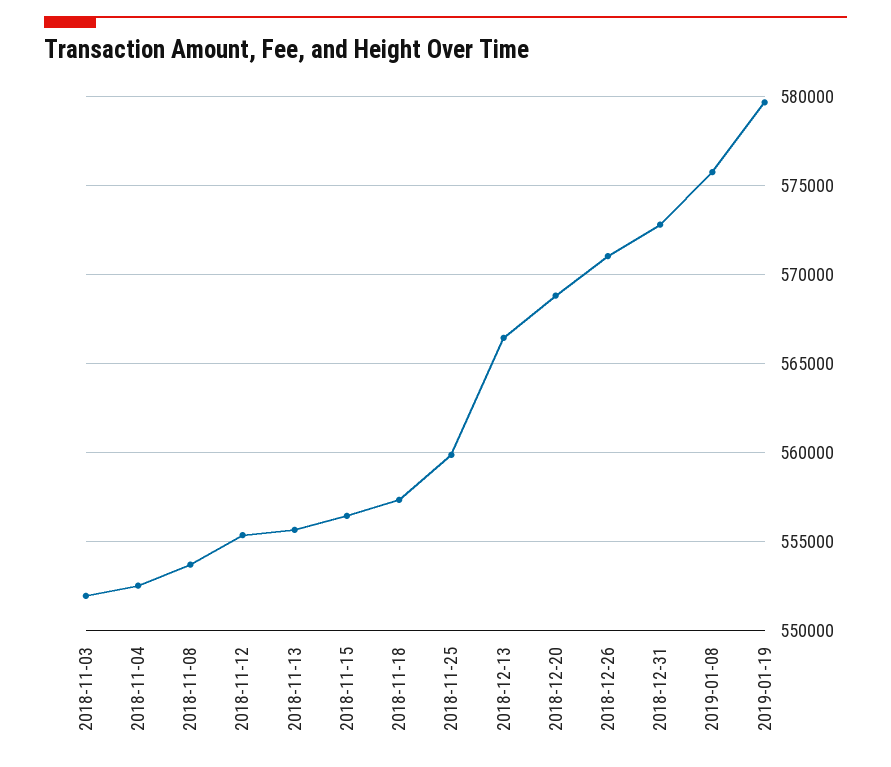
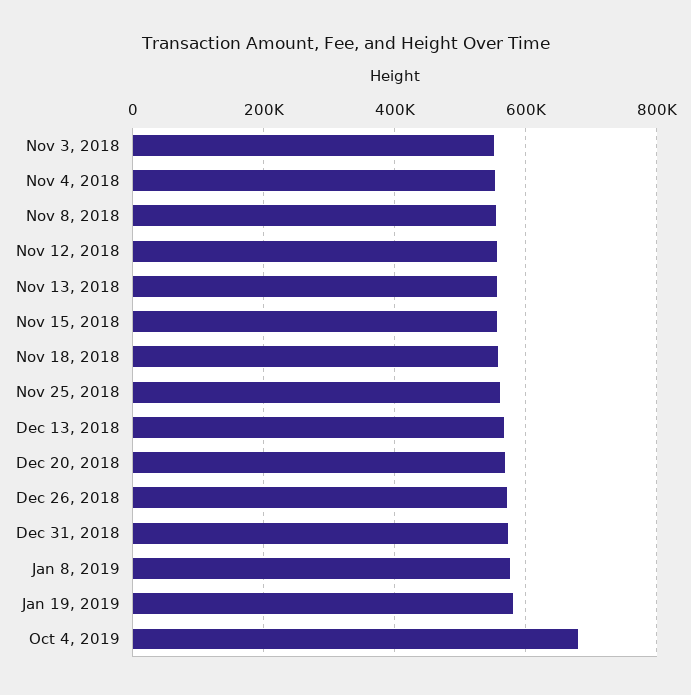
Oct 4, 2019: none -> 680000

